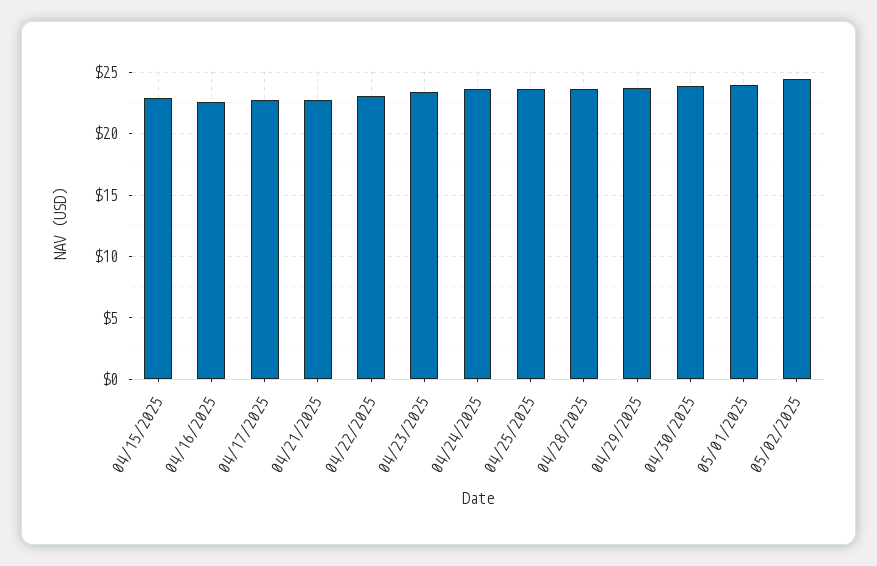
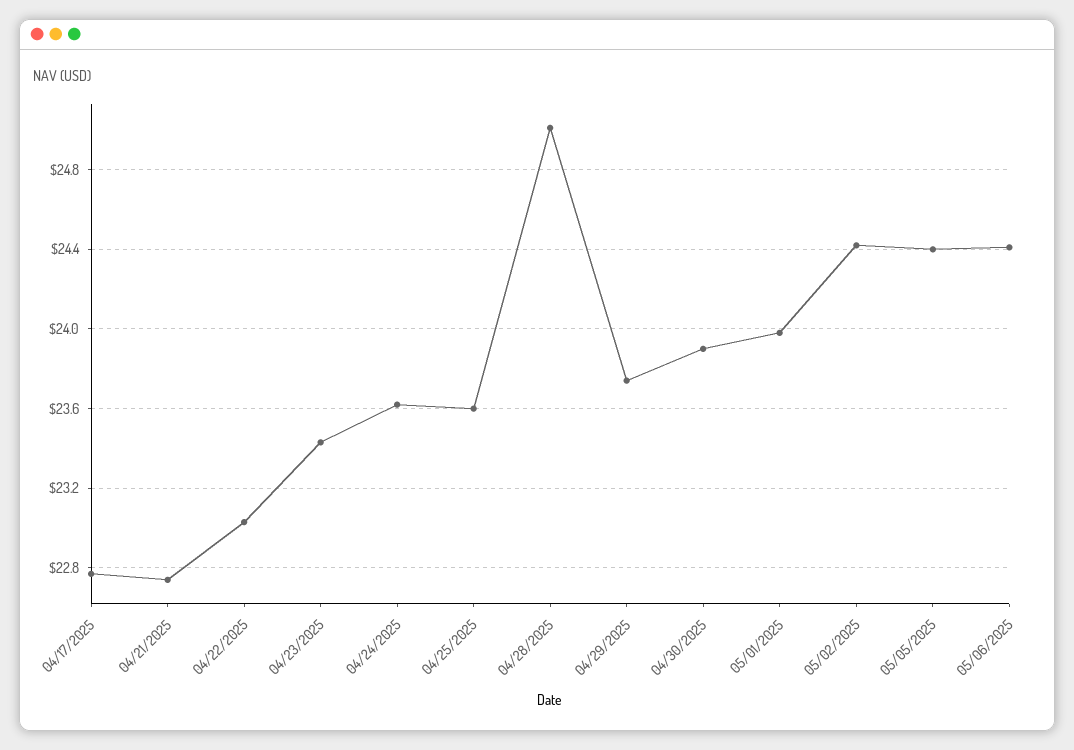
04/15/2025: 23 -> none
04/16/2025: 22.5 -> none
04/28/2025: 23.5 -> 25
05/05/2025: none -> 24.4
05/06/2025: none -> 24.4

